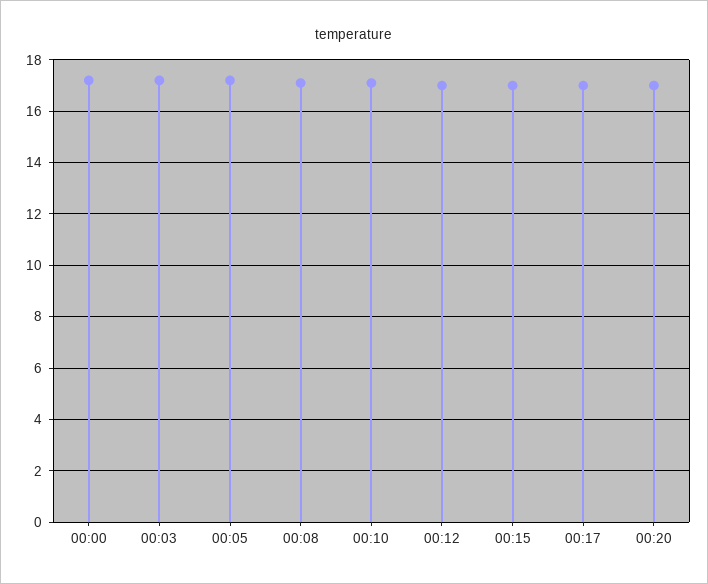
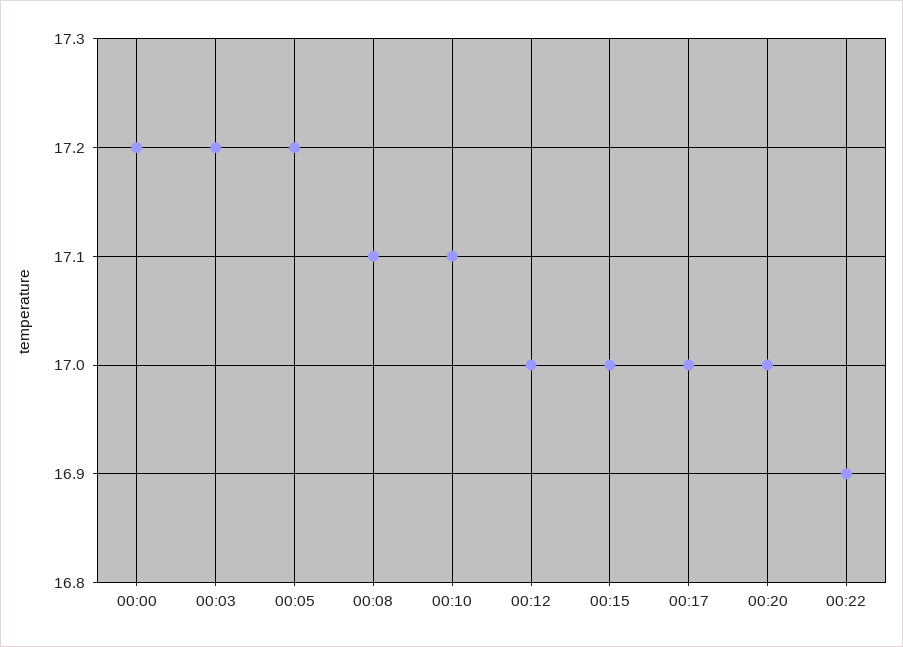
00:22: none -> 16.9

